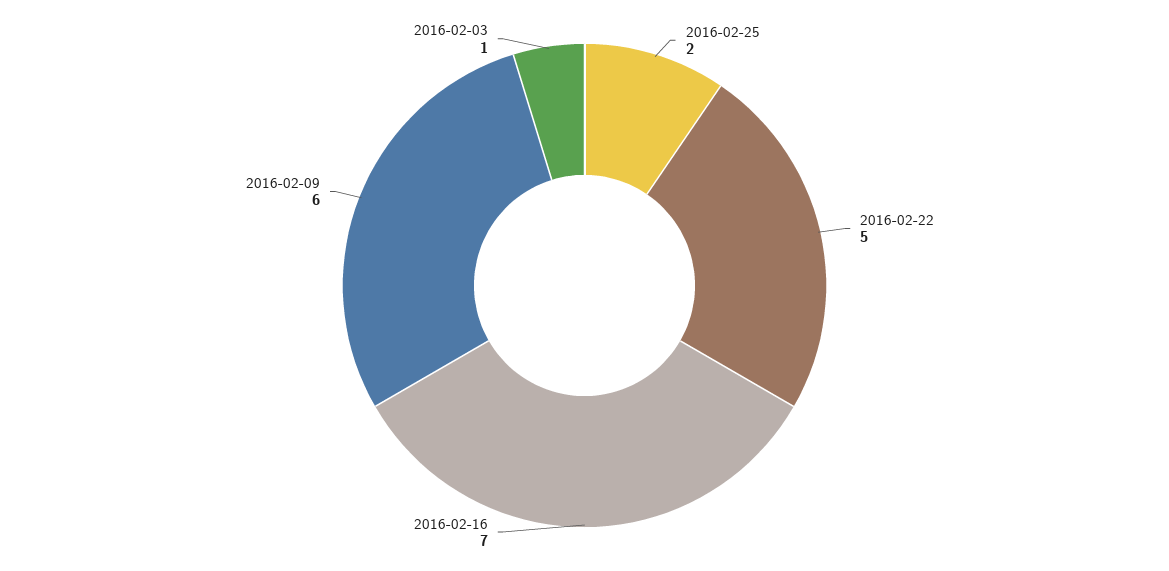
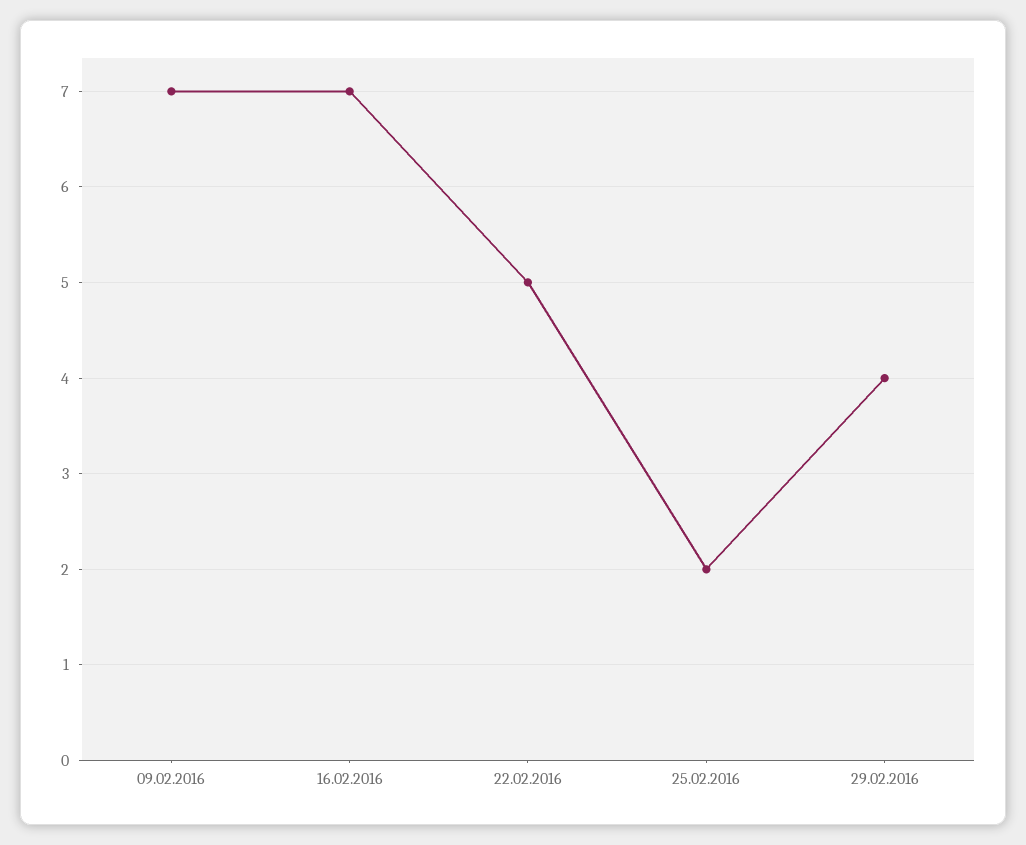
2016-02-09: 6 -> 7
2016-02-03: 1 -> none
29.02.2016: none -> 4

